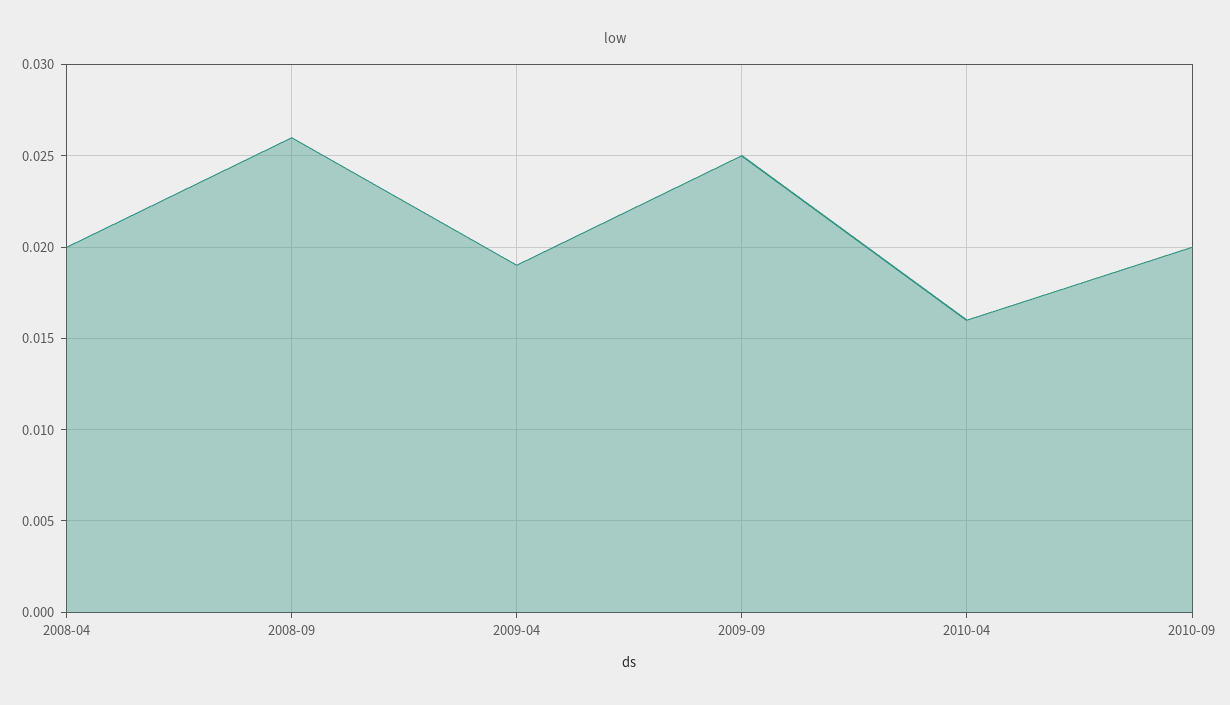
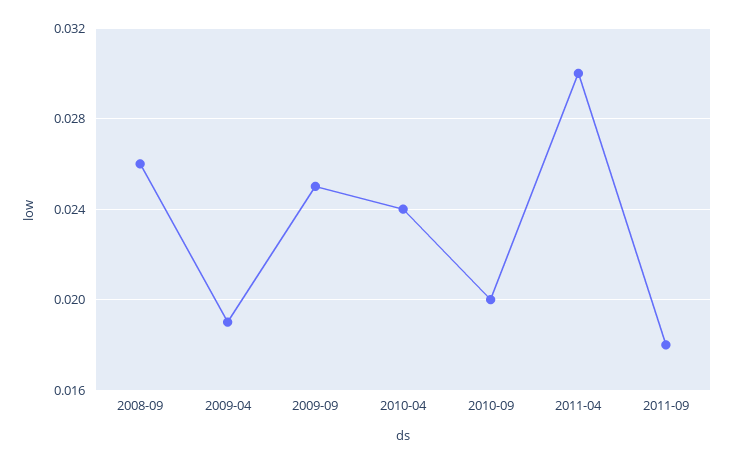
2008-04: 0.02 -> none
2010-04: 0.016 -> 0.024
2011-04: none -> 0.03
2011-09: none -> 0.018

